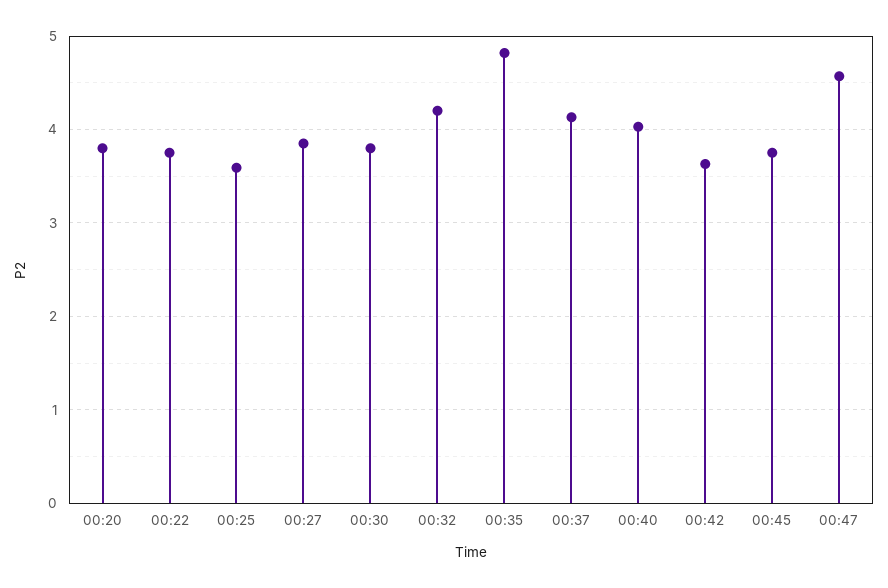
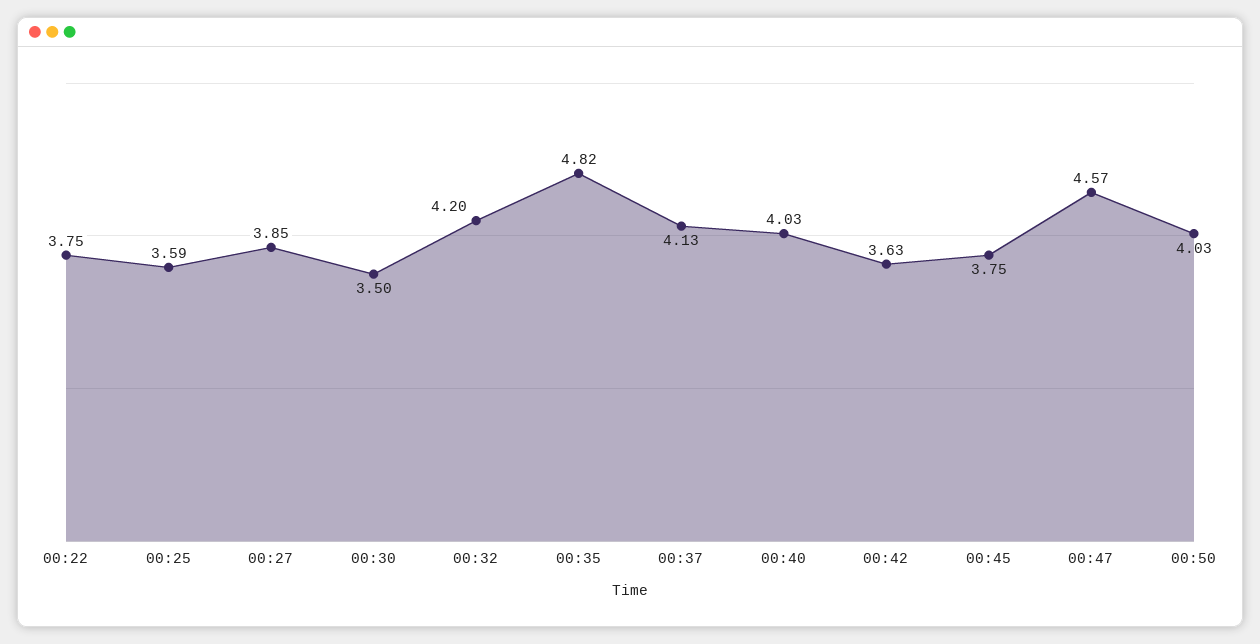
00:20: 3.8 -> none
00:30: 3.8 -> 3.5
00:50: none -> 4.03

